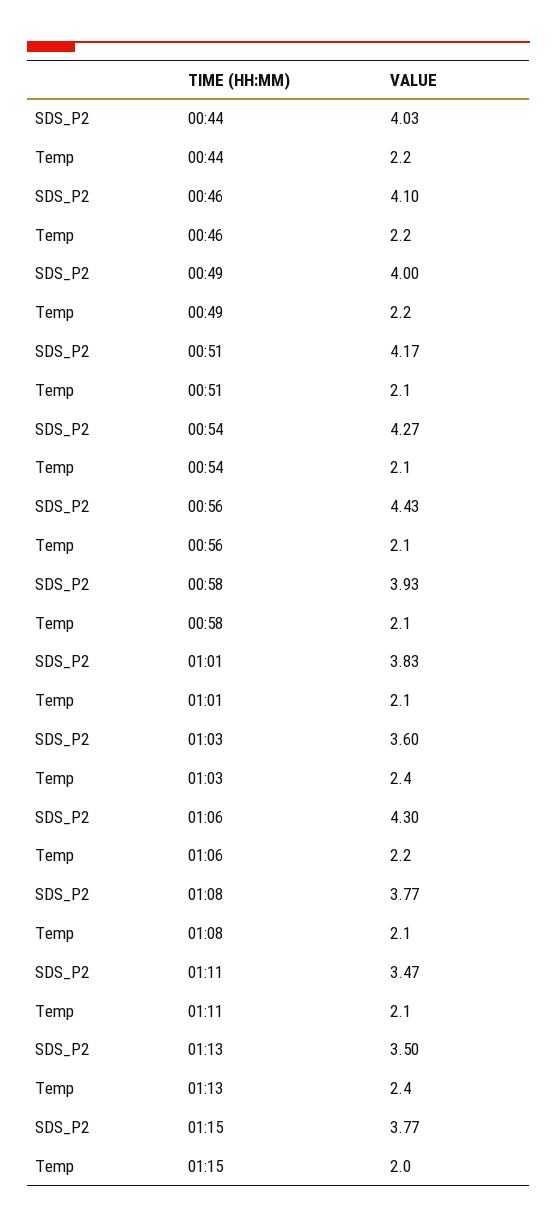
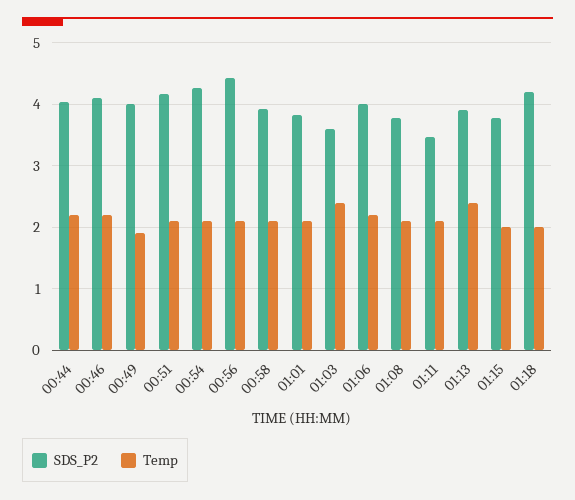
Temp, 00:49: 2.2 -> 1.9
SDS_P2, 01:06: 4.3 -> 4
SDS_P2, 01:13: 3.5 -> 3.9
SDS_P2, 01:18: none -> 4.2
Temp, 01:18: none -> 2

